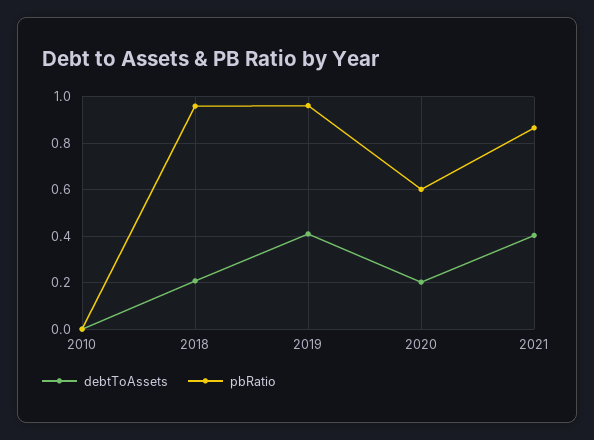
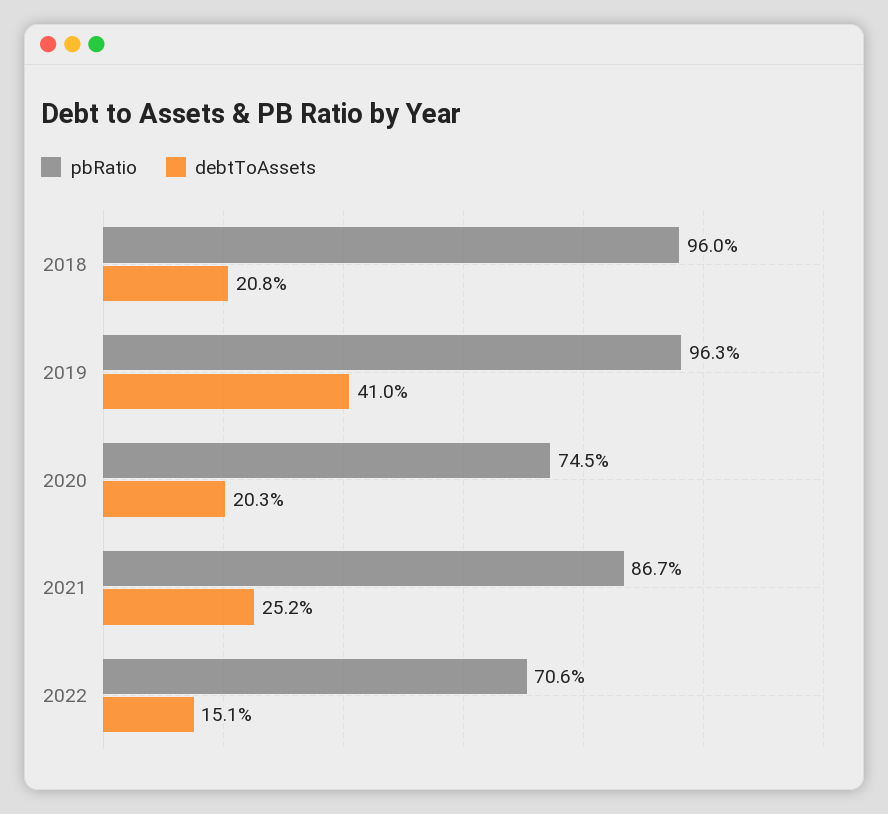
debtToAssets, 2010: 0 -> none
pbRatio, 2010: 0 -> none
pbRatio, 2020: 0.6 -> 0.745
debtToAssets, 2021: 0.4 -> 0.252
pbRatio, 2022: none -> 0.706
debtToAssets, 2022: none -> 0.151

